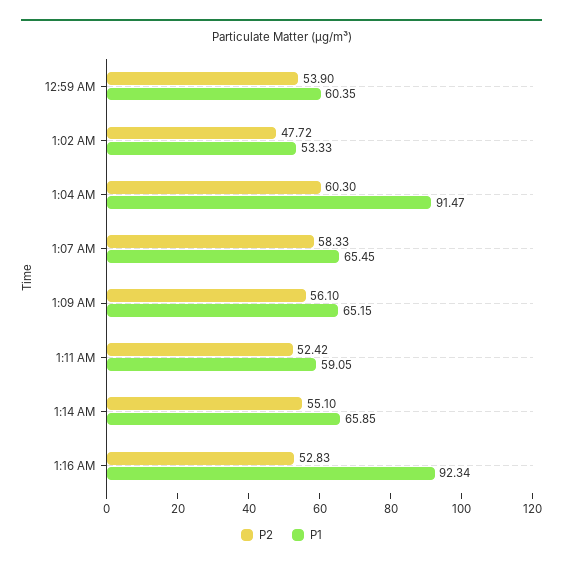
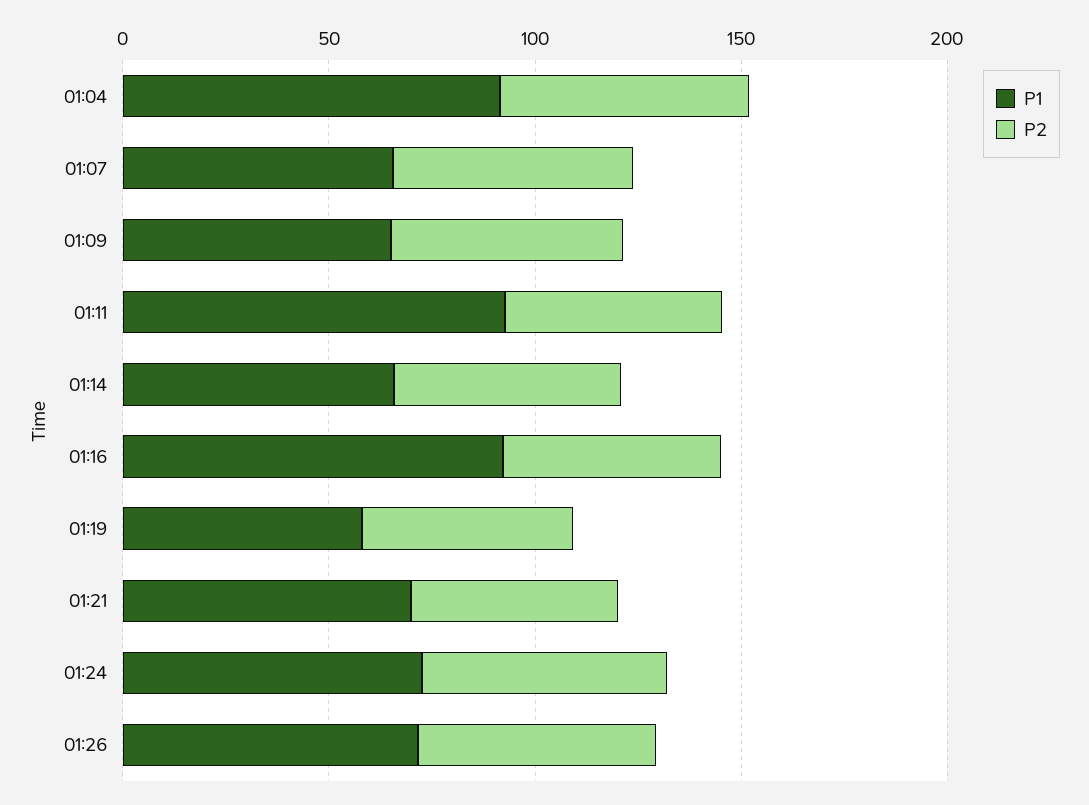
P2, 12:59 AM: 53.9 -> none
P1, 12:59 AM: 60.35 -> none
P2, 1:02 AM: 47.72 -> none
P1, 1:02 AM: 53.33 -> none
P1, 1:11 AM: 59.05 -> 90
P1, 01:19: none -> 60
P2, 01:19: none -> 50
P1, 01:21: none -> 70
P2, 01:21: none -> 50
P1, 01:24: none -> 70
P2, 01:24: none -> 60
P1, 01:26: none -> 70
P2, 01:26: none -> 60

